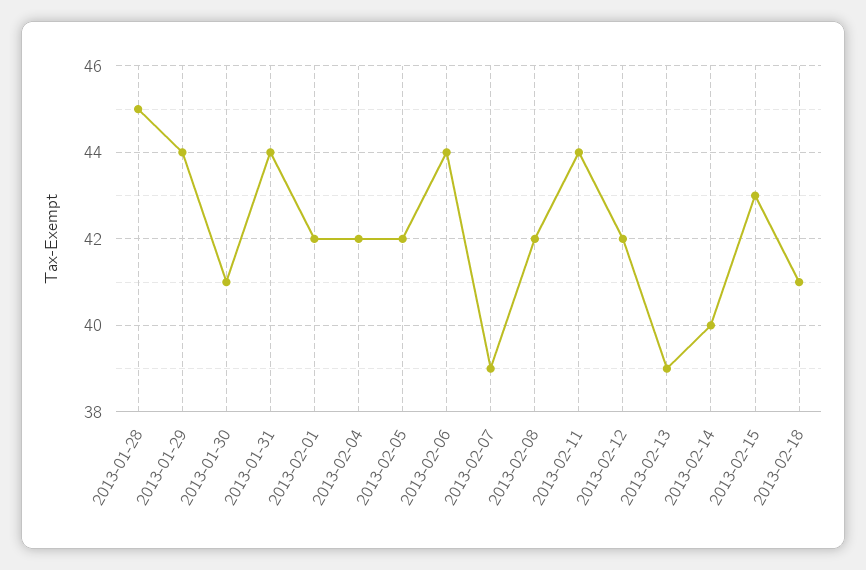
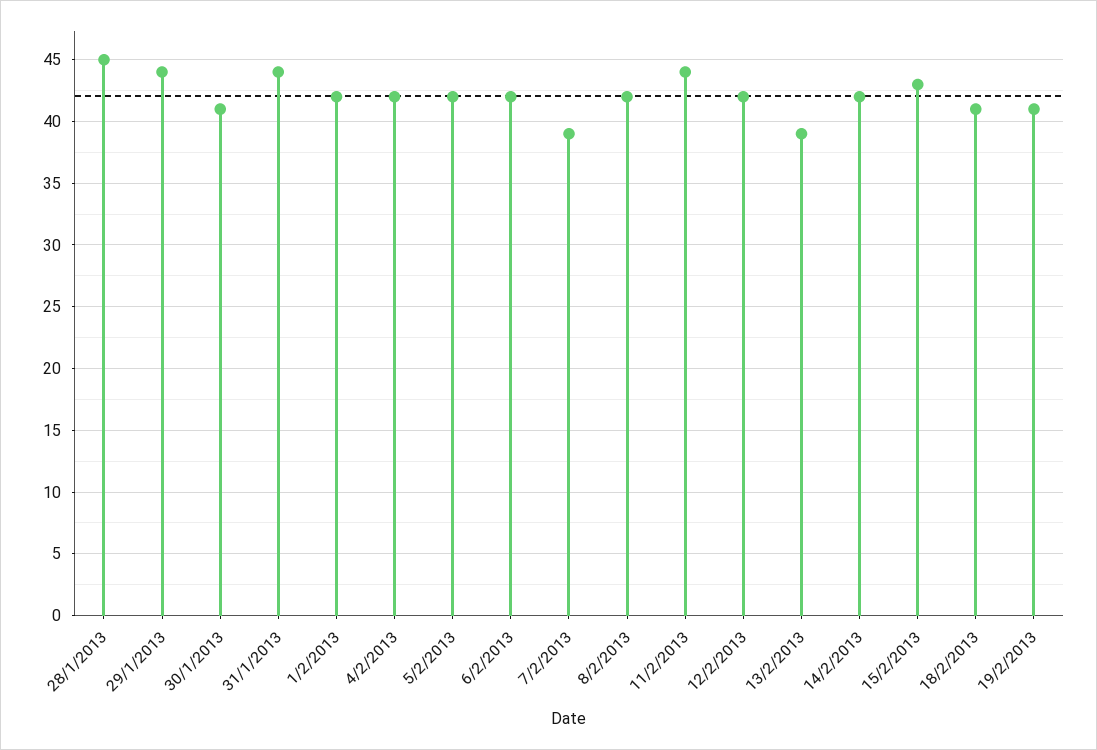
2013-02-06: 44 -> 42
2013-02-14: 40 -> 42
19/2/2013: none -> 41

